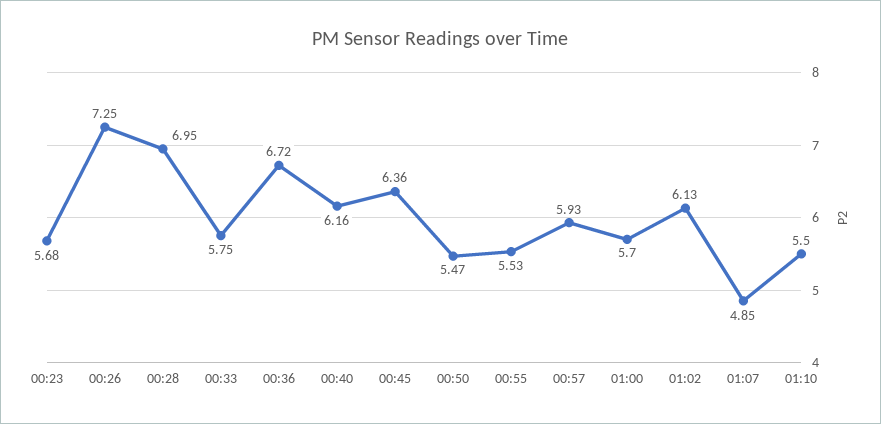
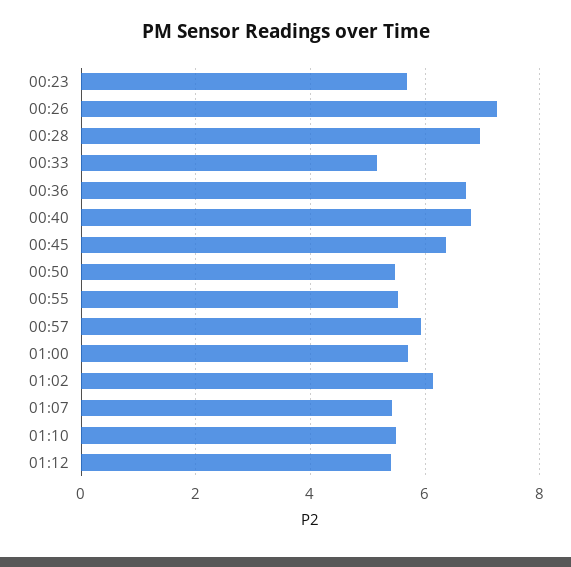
00:33: 5.75 -> 5.2
00:40: 6.16 -> 6.8
01:07: 4.85 -> 5.4
01:12: none -> 5.4

